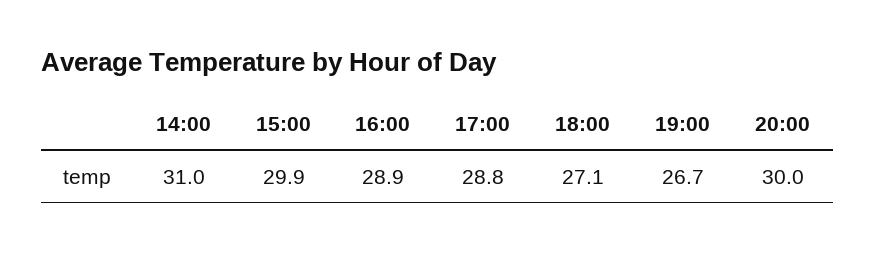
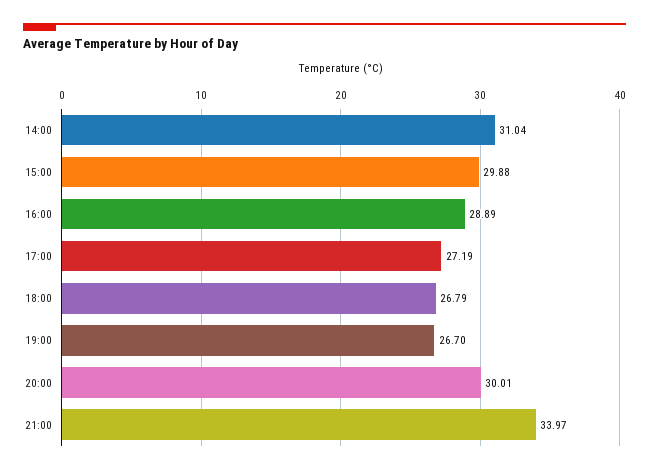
17:00: 28.8 -> 27.19
18:00: 27.1 -> 26.79
21:00: none -> 33.97

